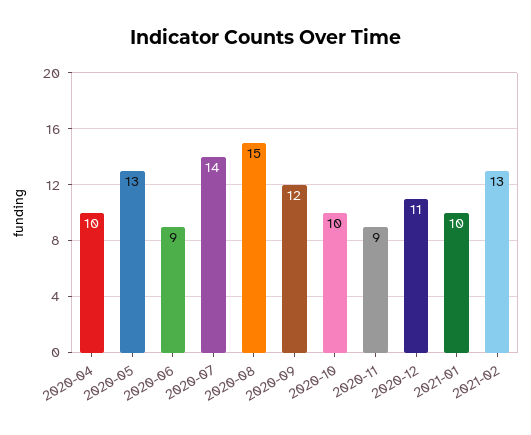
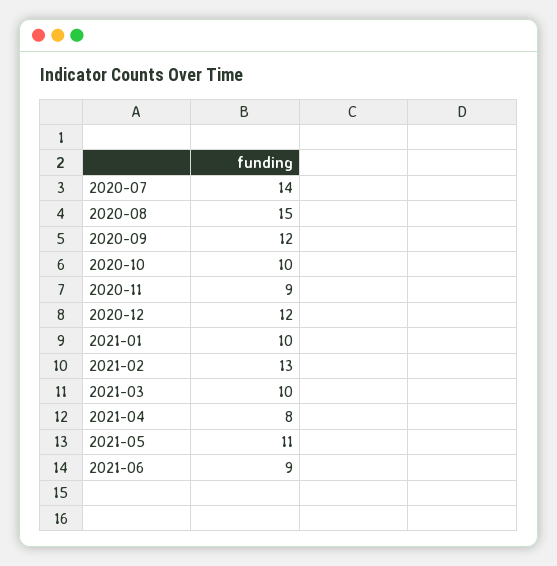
2020-04: 10 -> none
2020-05: 13 -> none
2020-06: 9 -> none
2020-12: 11 -> 12
2021-03: none -> 10
2021-04: none -> 8
2021-05: none -> 11
2021-06: none -> 9

